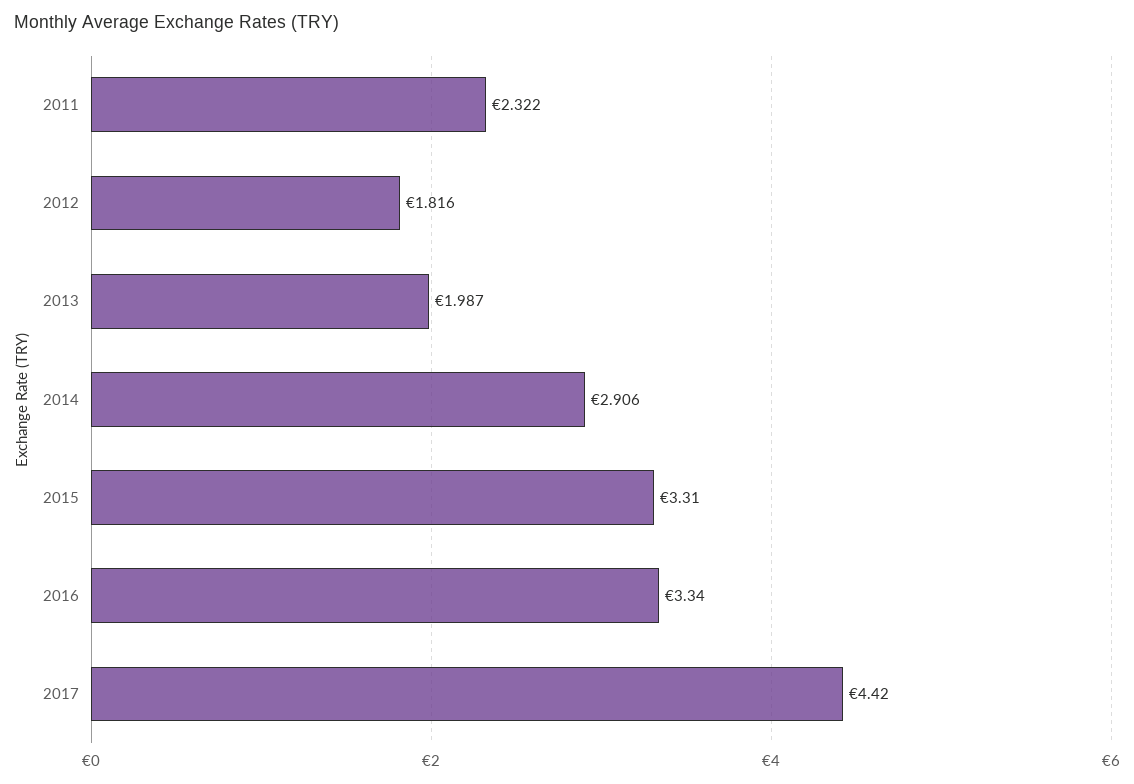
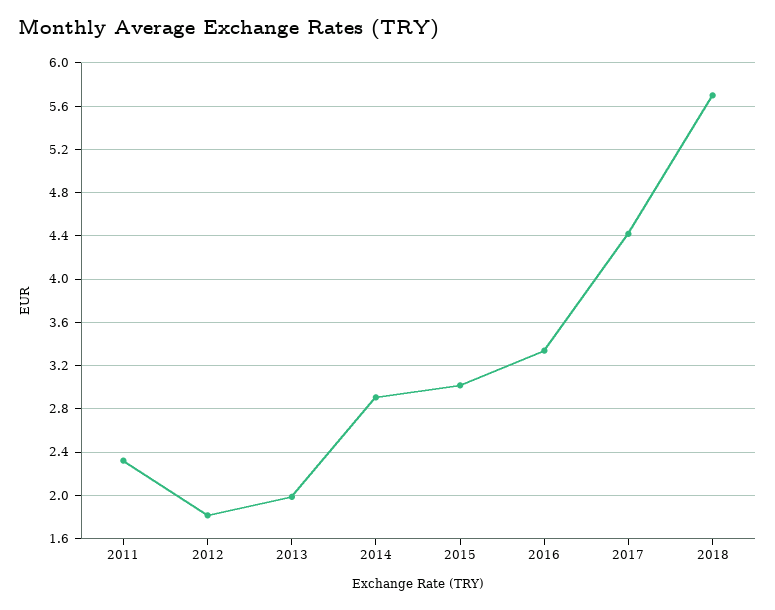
2015: 3.31 -> 3
2018: none -> 5.7

